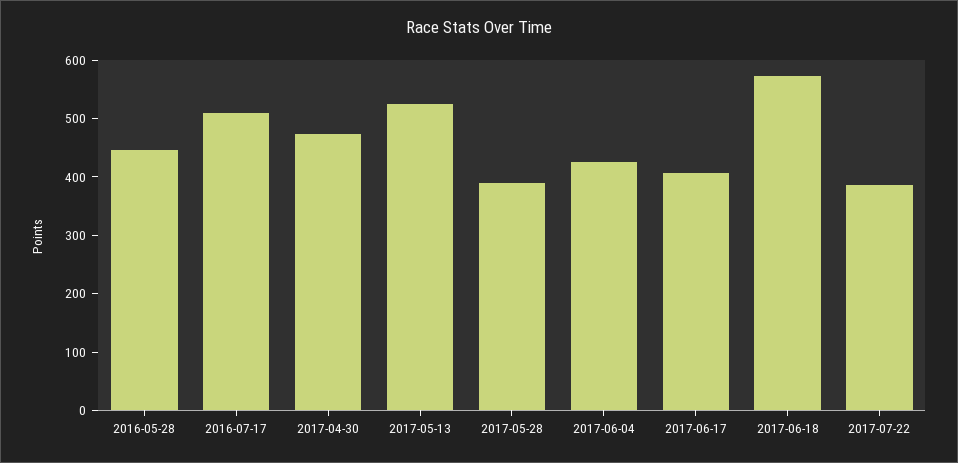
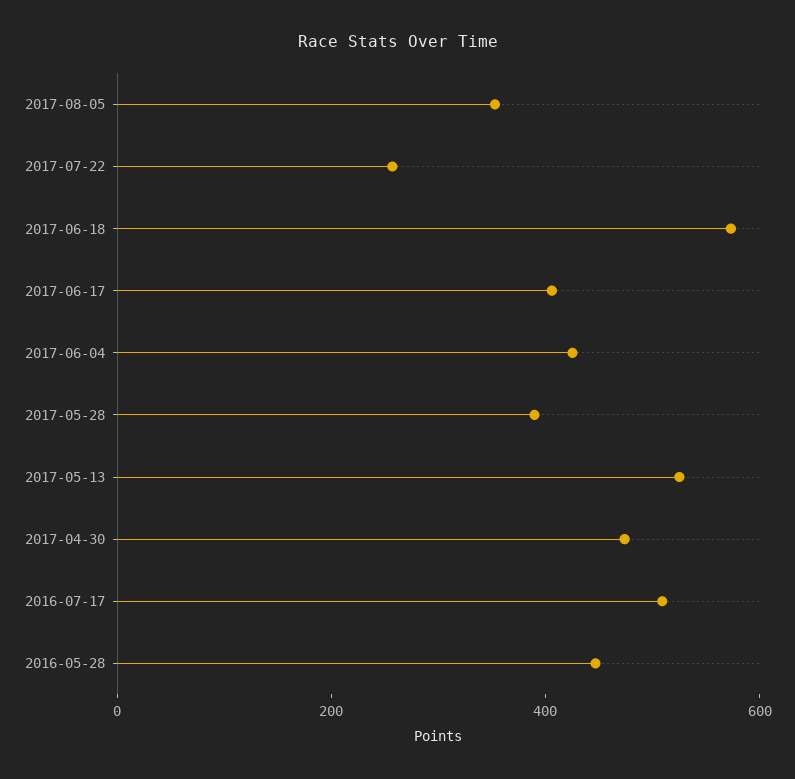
2017-07-22: 380 -> 250
2017-08-05: none -> 350

